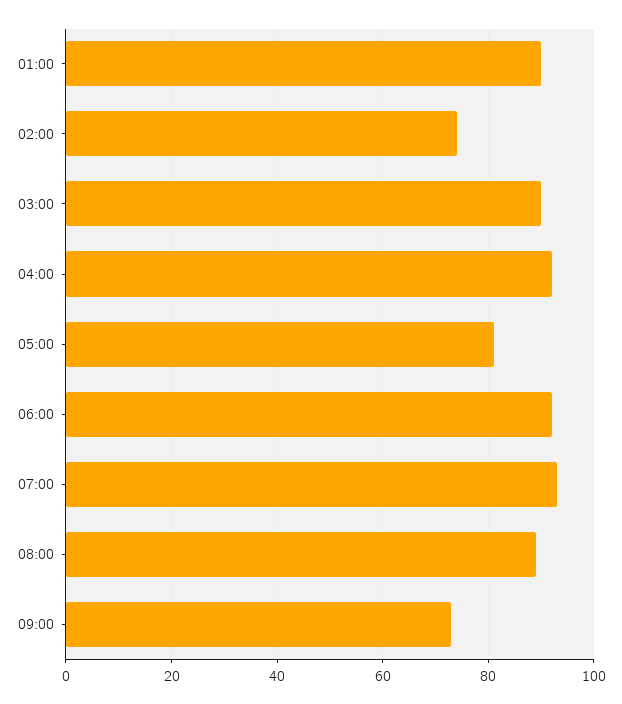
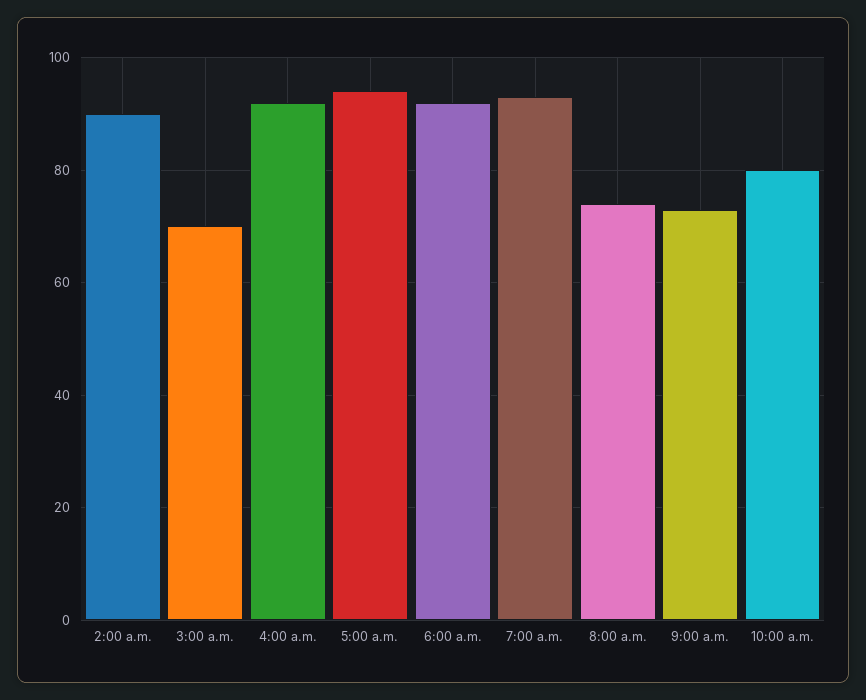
01:00: 90 -> none
02:00: 75 -> 90
03:00: 90 -> 70
05:00: 80 -> 95
08:00: 90 -> 75
10:00 a.m.: none -> 80

